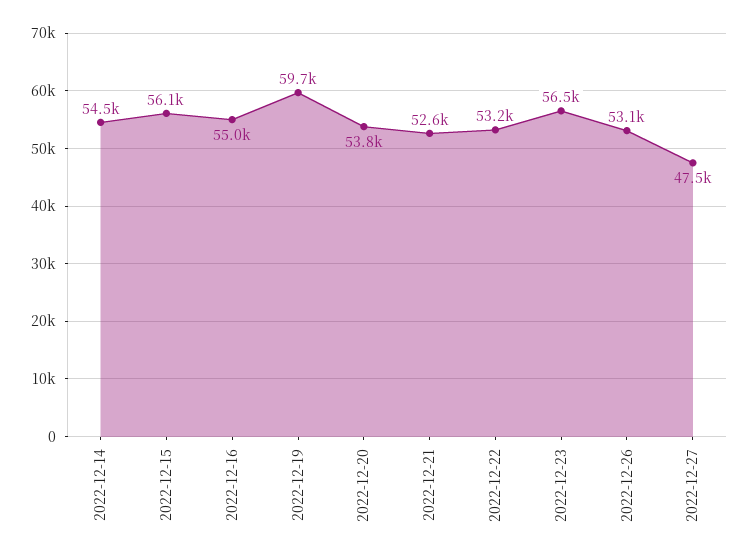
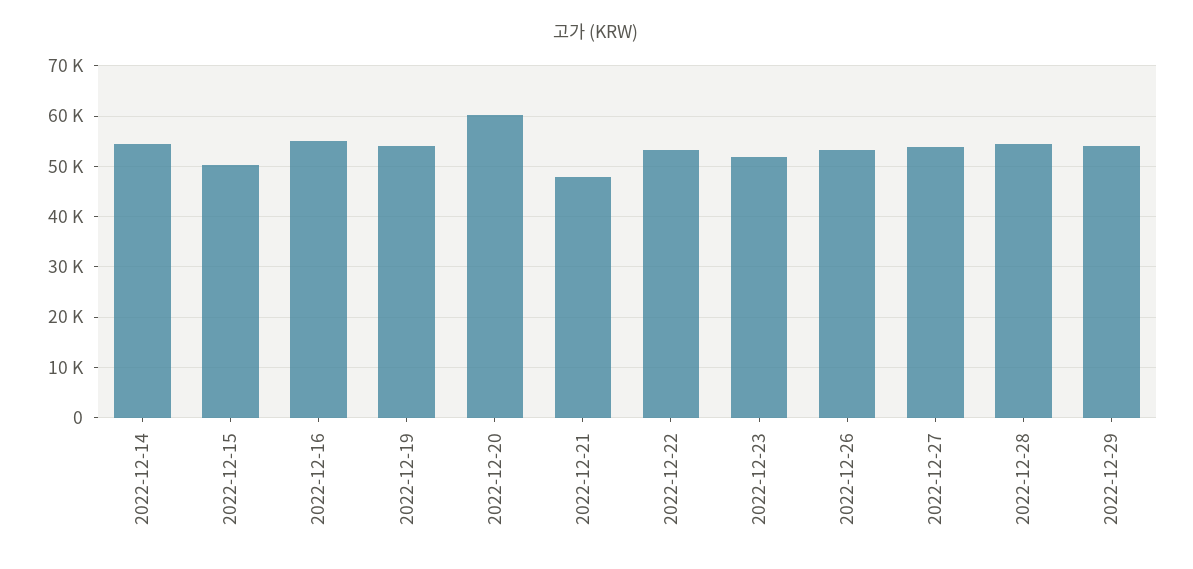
2022-12-15: 56100 -> 50000
2022-12-19: 59700 -> 54000
2022-12-20: 53800 -> 60000
2022-12-21: 52600 -> 48000
2022-12-23: 56500 -> 52000
2022-12-27: 47500 -> 54000
2022-12-28: none -> 54000
2022-12-29: none -> 54000

